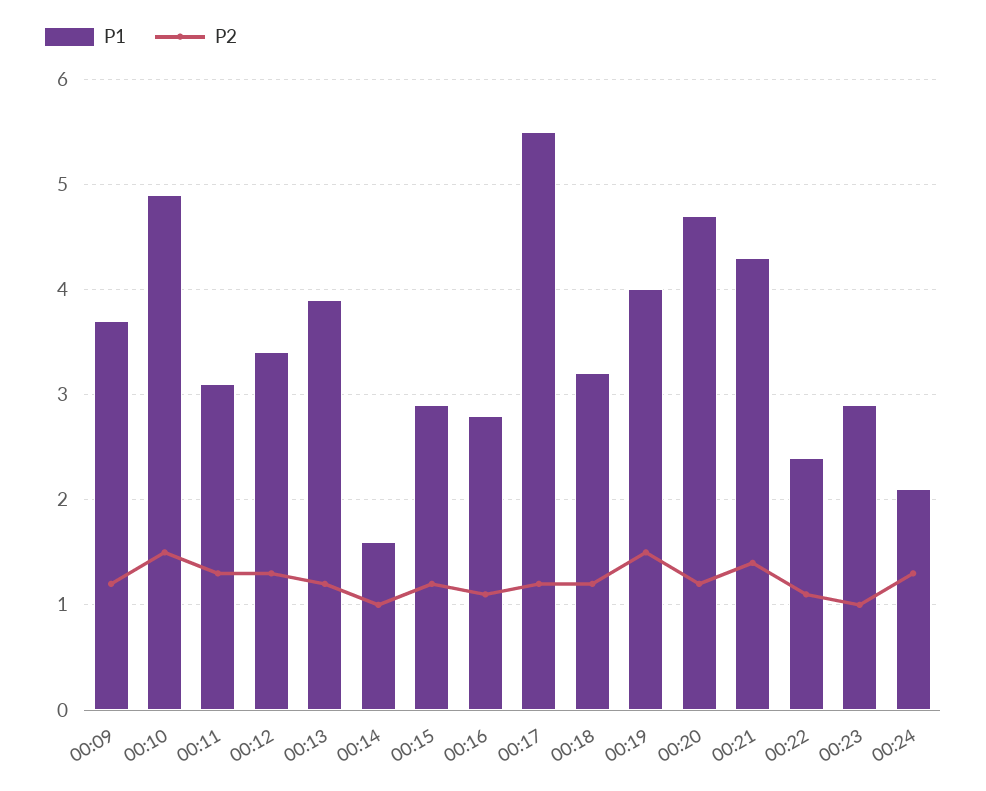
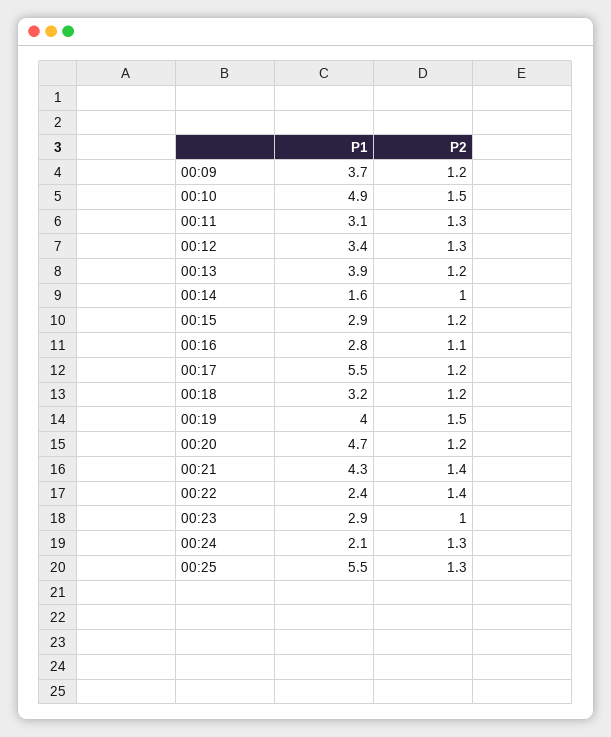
P2, 00:22: 1.1 -> 1.4
P1, 00:25: none -> 5.5
P2, 00:25: none -> 1.3

